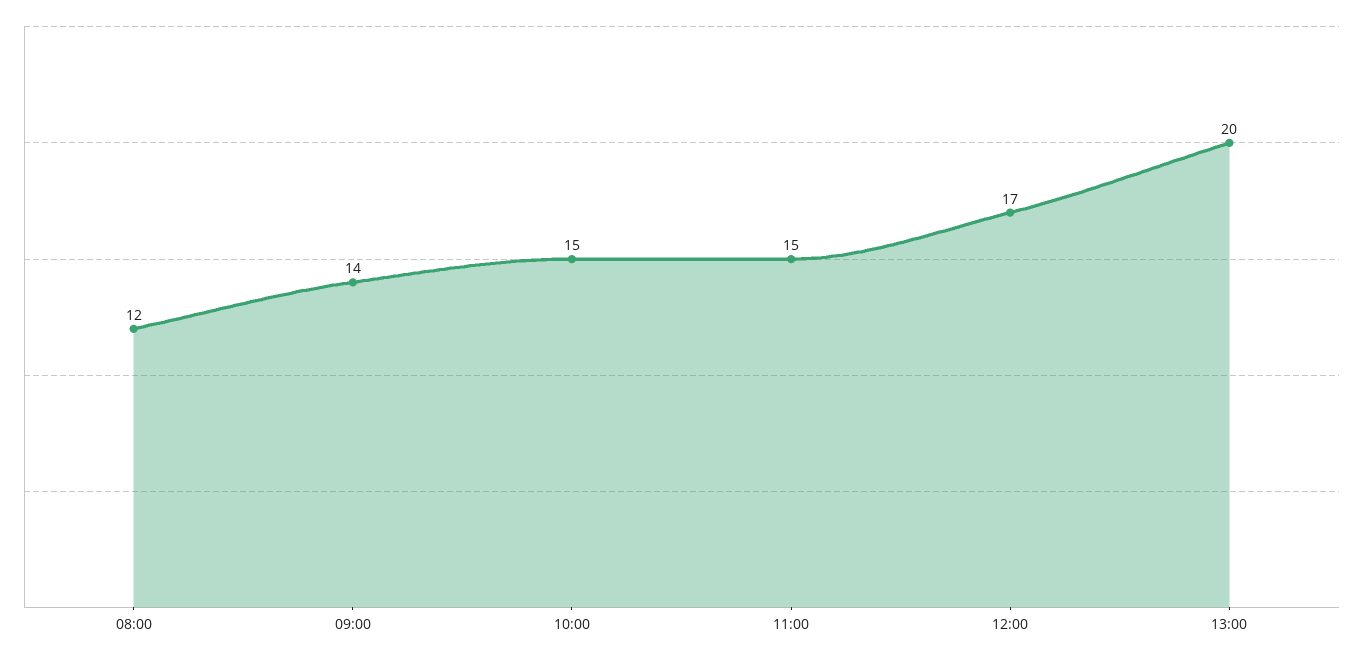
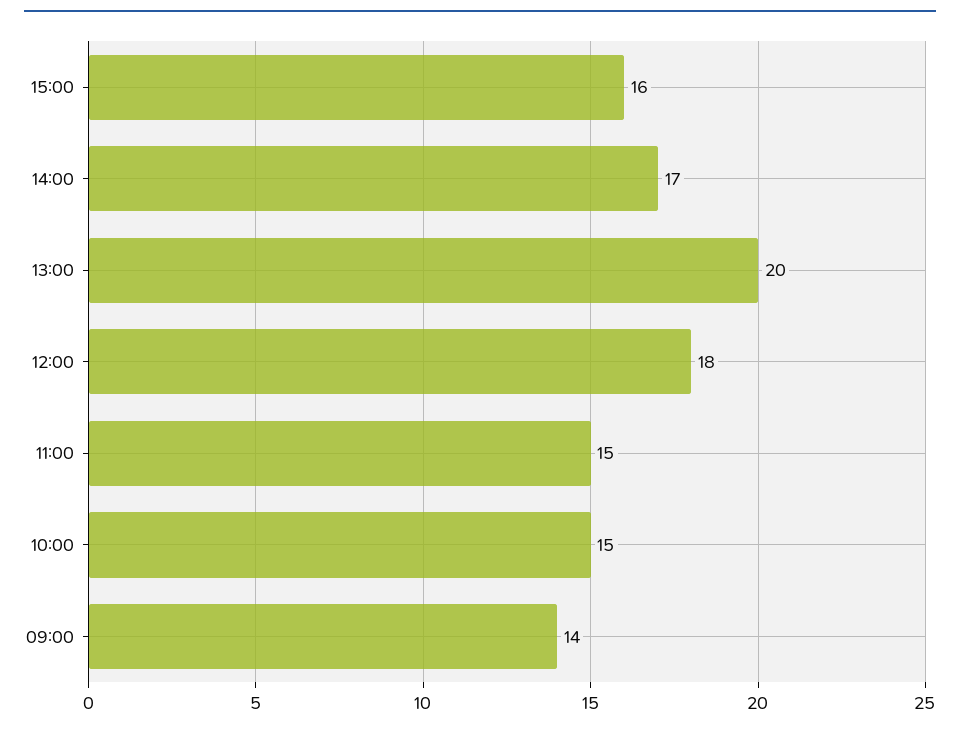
08:00: 12 -> none
12:00: 17 -> 18
15:00: none -> 16
14:00: none -> 17

